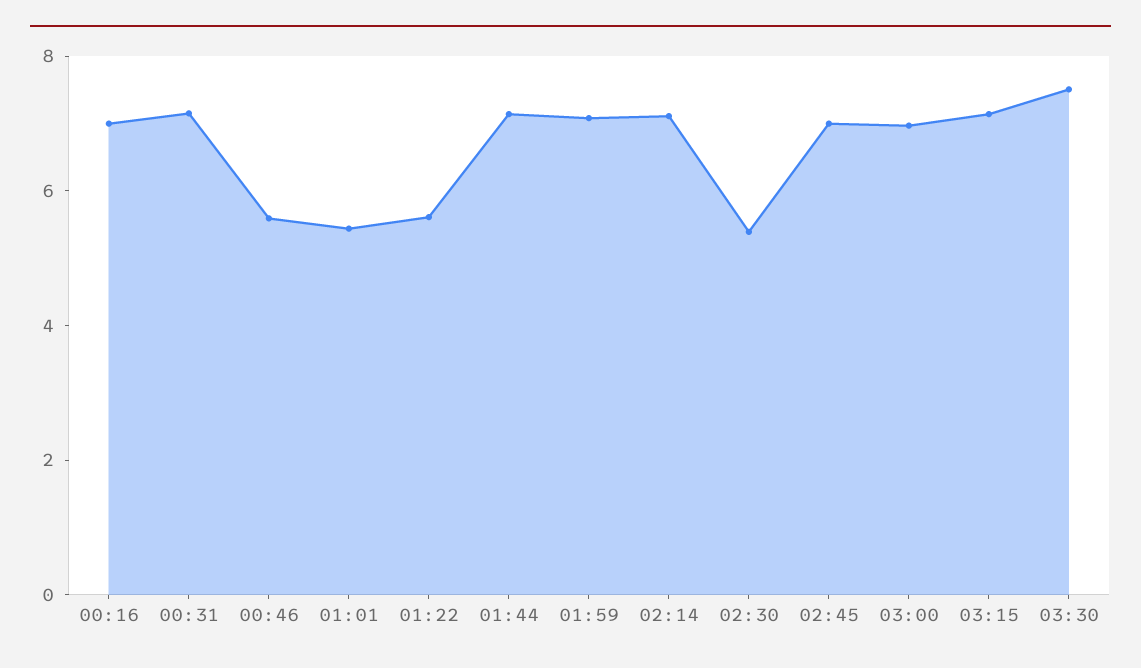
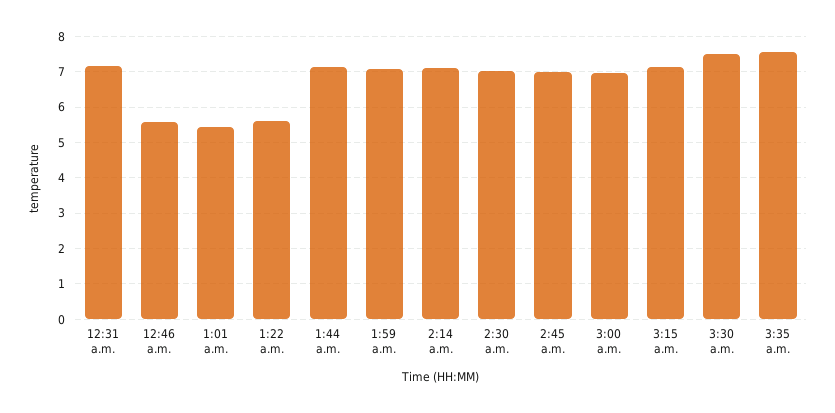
00:16: 7 -> none
02:30: 5.5 -> 7
3:35 a.m.: none -> 7.6

